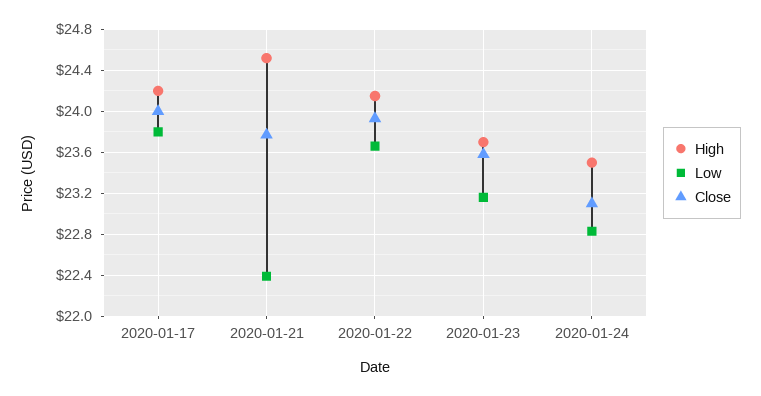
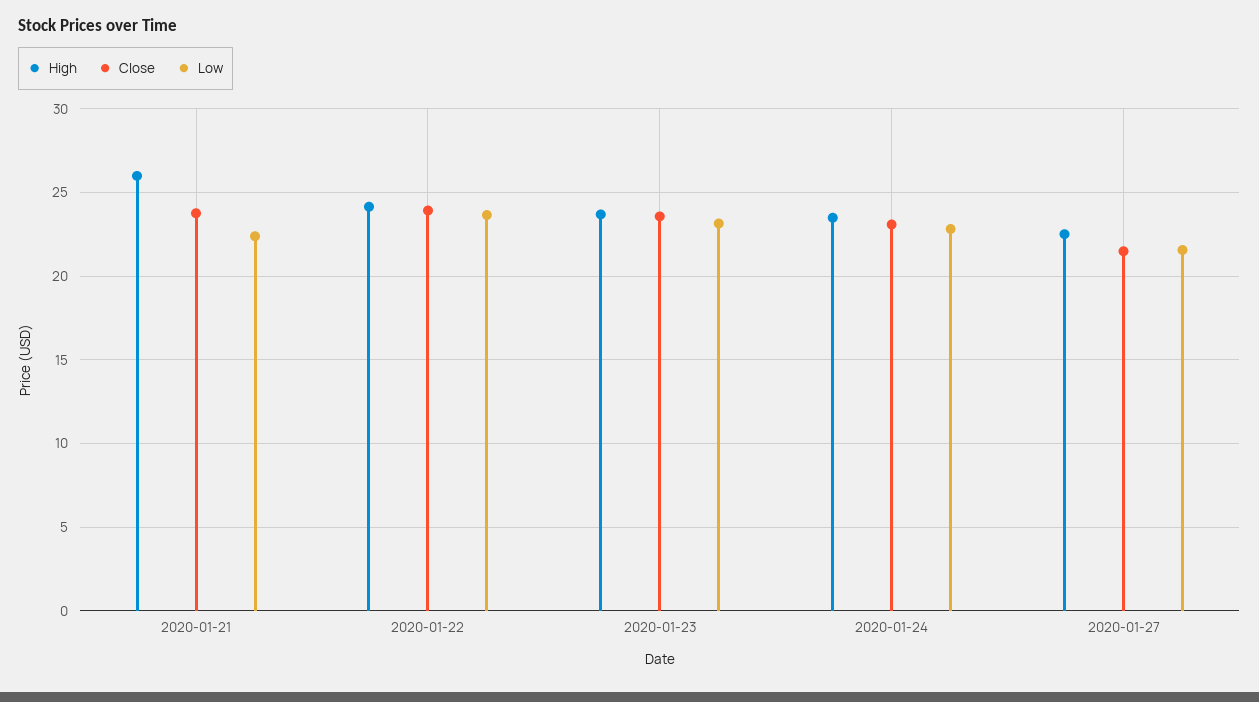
High, 2020-01-17: 24.2 -> none
Low, 2020-01-17: 23.8 -> none
Close, 2020-01-17: 24 -> none
High, 2020-01-21: 24.5 -> 26
High, 2020-01-27: none -> 22.5
Close, 2020-01-27: none -> 21.5
Low, 2020-01-27: none -> 21.5

